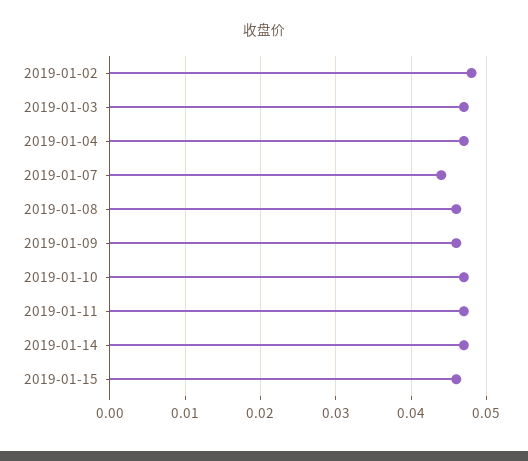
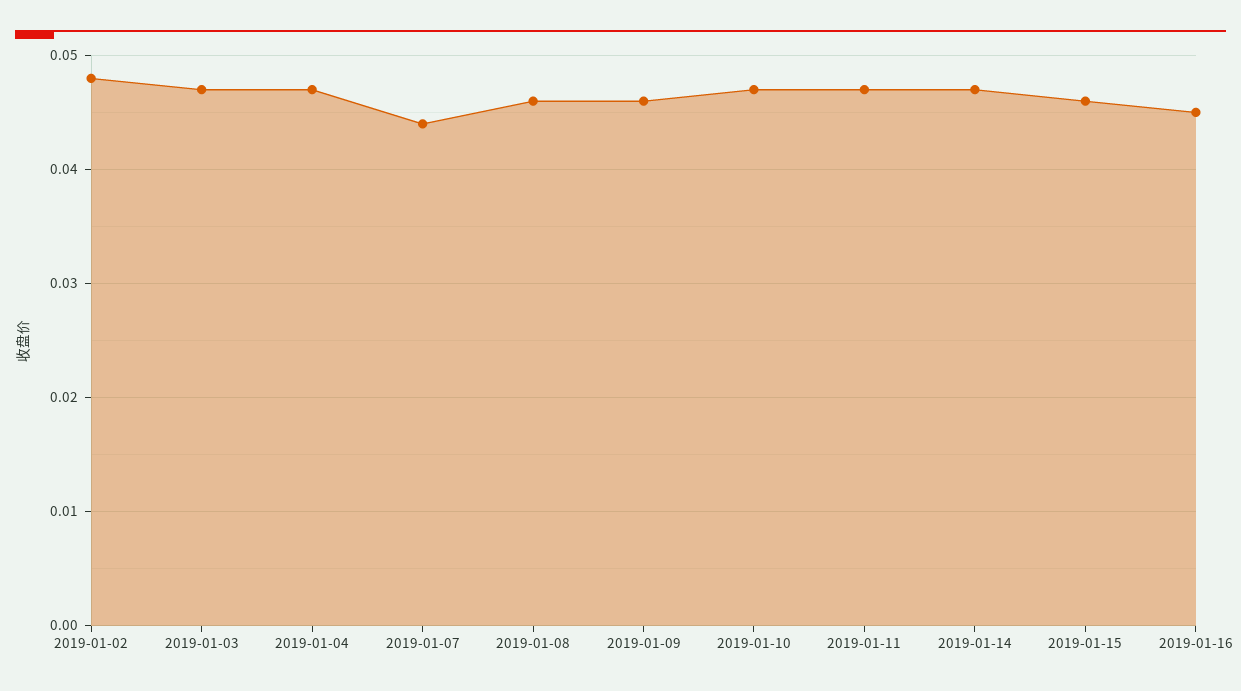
2019-01-16: none -> 0.045

